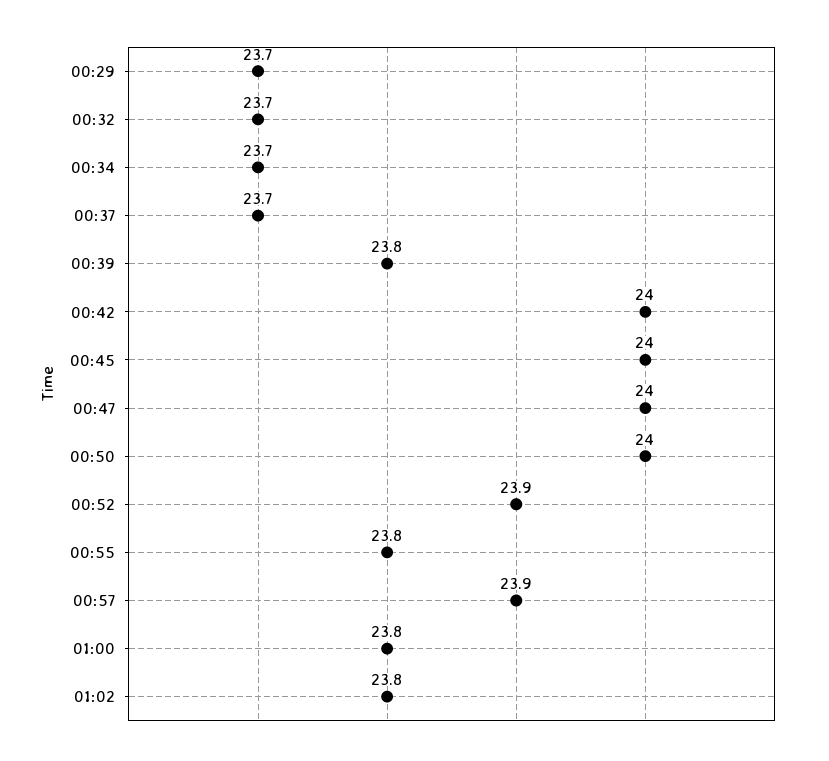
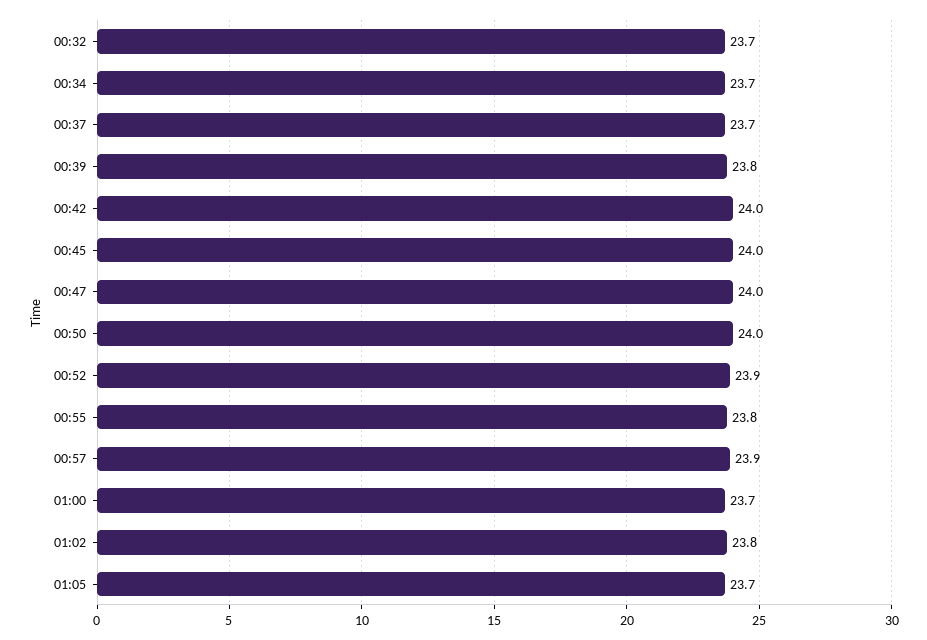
00:29: 23.7 -> none
01:00: 23.8 -> 23.7
01:05: none -> 23.7

